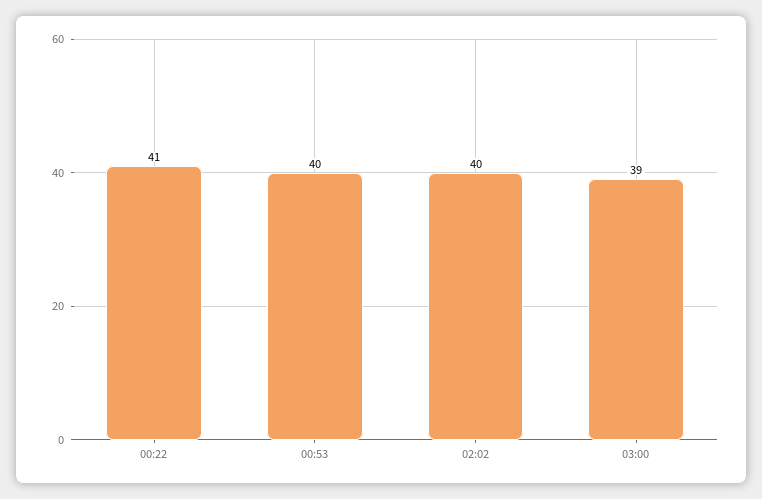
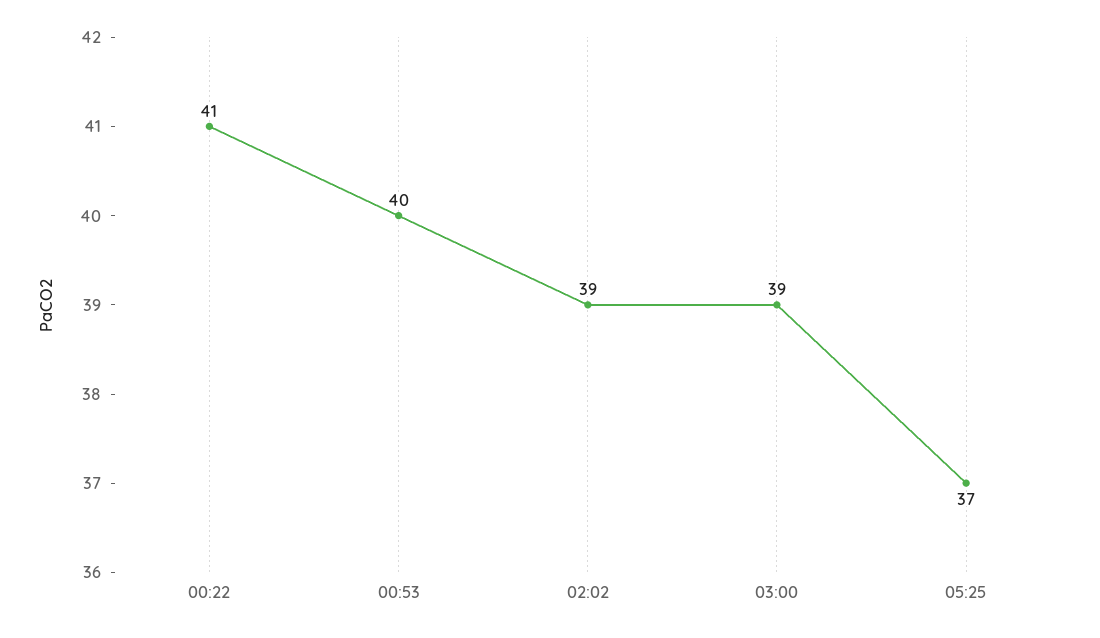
02:02: 40 -> 39
05:25: none -> 37

